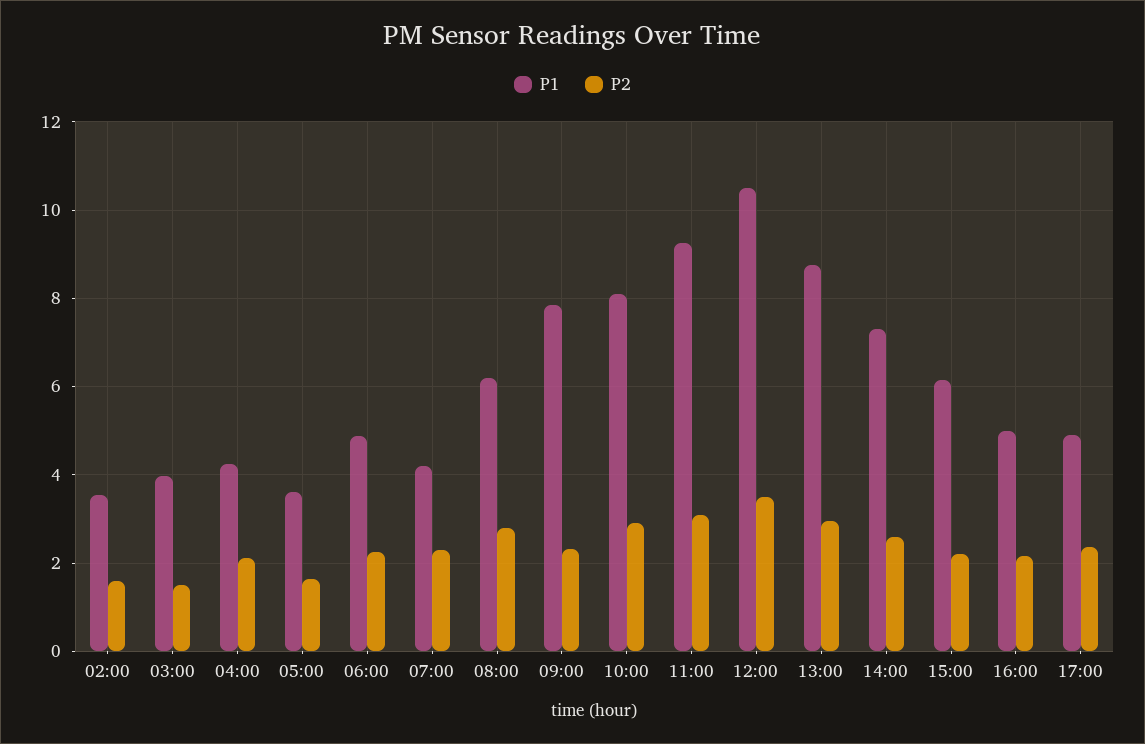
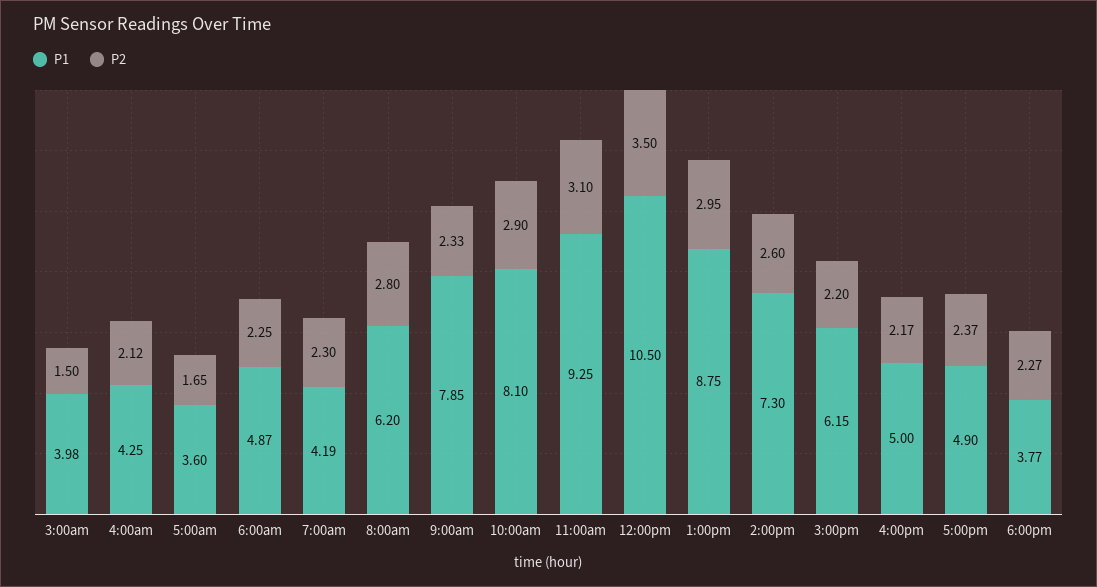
P1, 02:00: 3.6 -> none
P2, 02:00: 1.6 -> none
P1, 6:00pm: none -> 3.77
P2, 6:00pm: none -> 2.27

